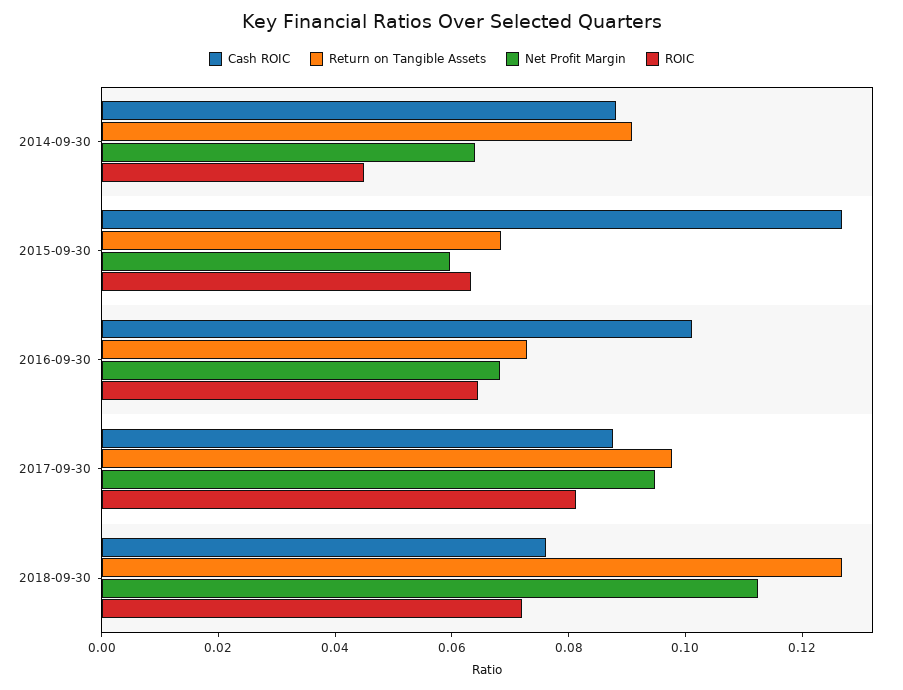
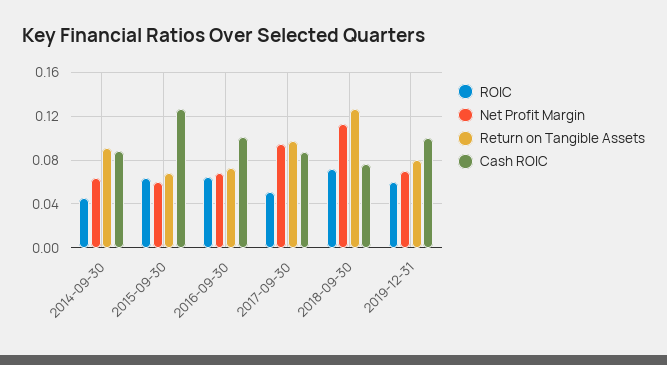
ROIC, 2017-09-30: 0.08 -> 0.05
ROIC, 2019-12-31: none -> 0.06
Net Profit Margin, 2019-12-31: none -> 0.07
Return on Tangible Assets, 2019-12-31: none -> 0.08
Cash ROIC, 2019-12-31: none -> 0.1

